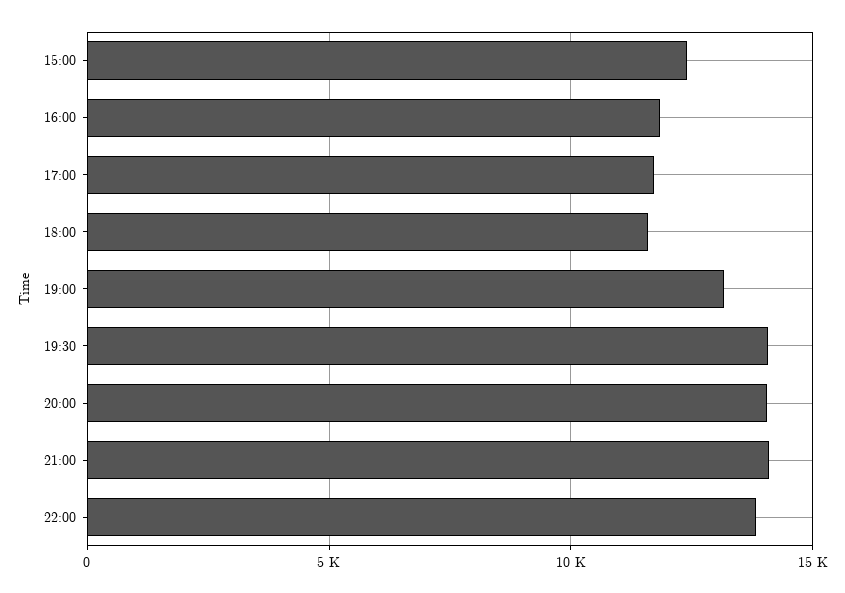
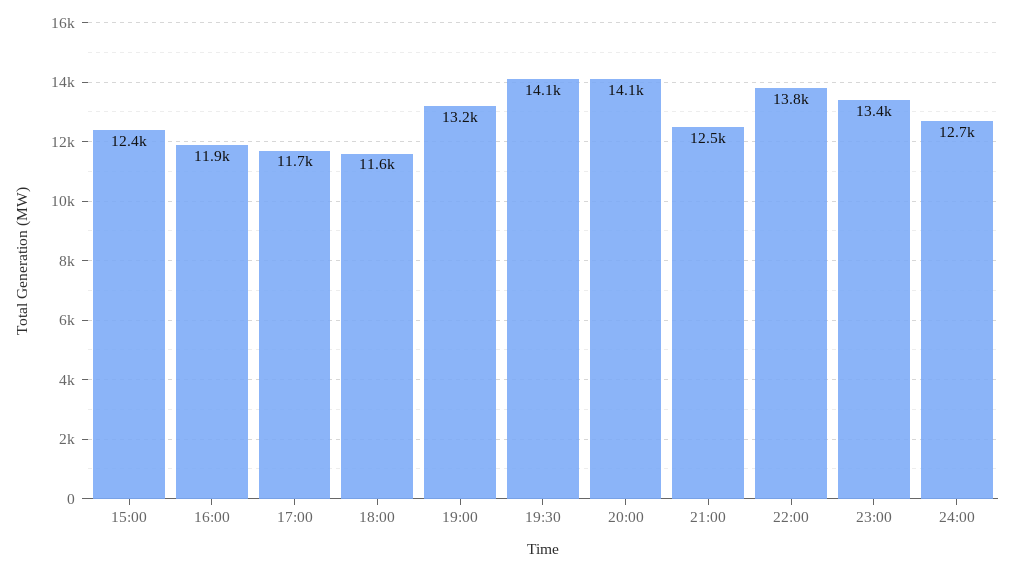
21:00: 14000 -> 12500
23:00: none -> 13400
24:00: none -> 12700

